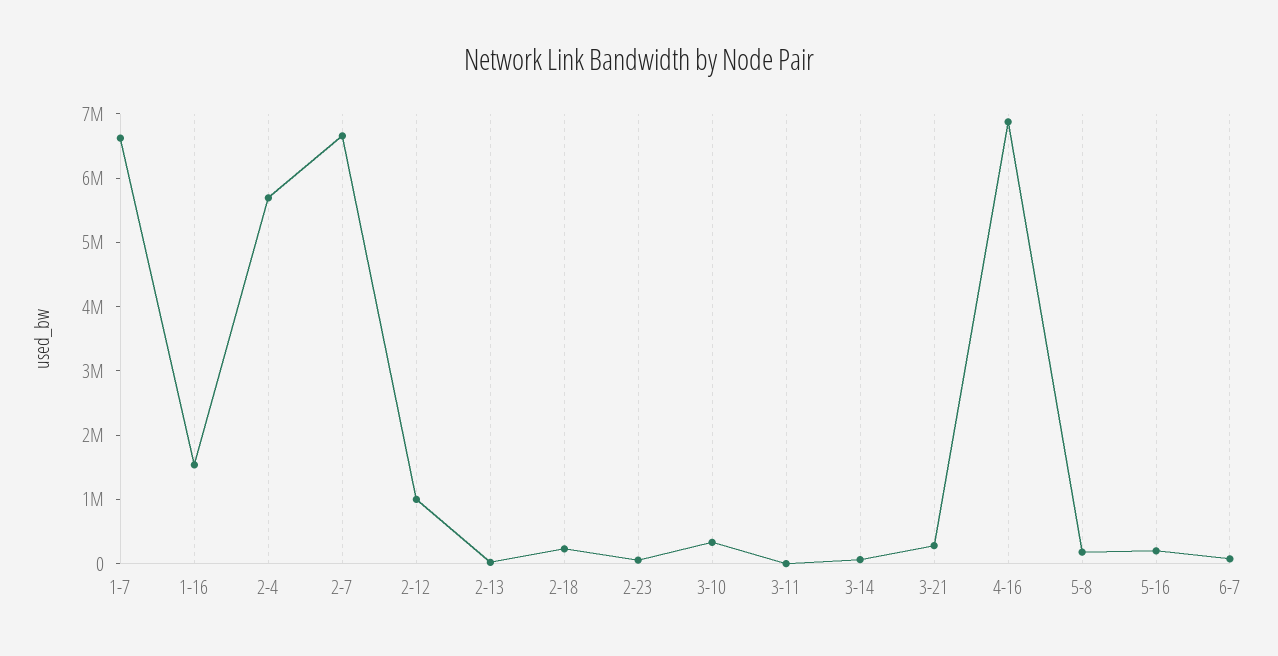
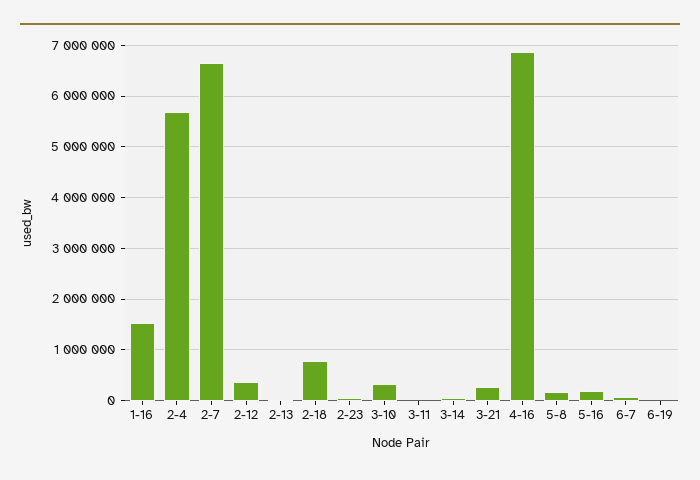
1-7: 6600000 -> none
2-12: 1000000 -> 400000
2-18: 200000 -> 800000
6-19: none -> 0

